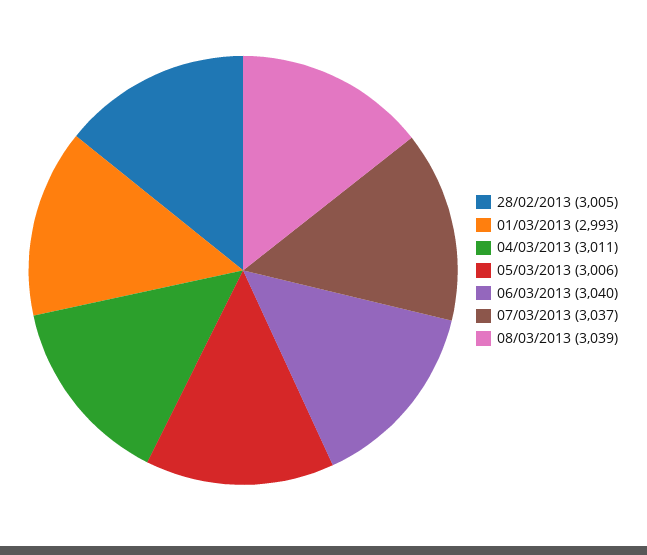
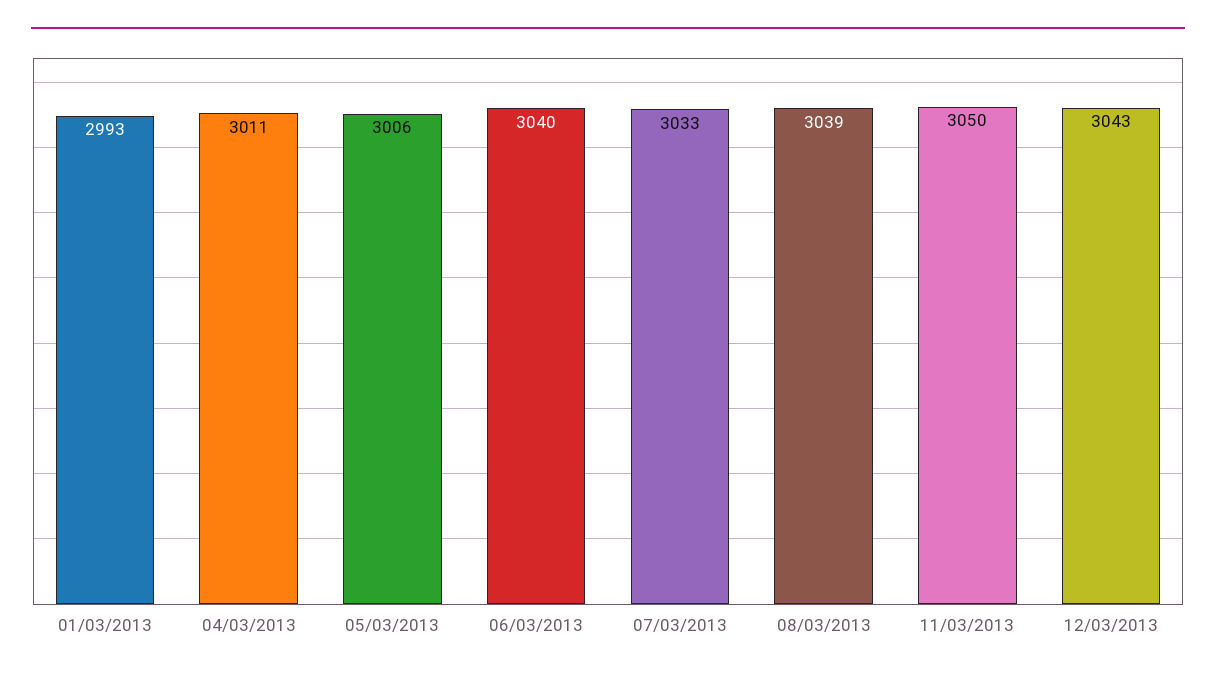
28/02/2013: 3005 -> none
07/03/2013: 3037 -> 3033
11/03/2013: none -> 3050
12/03/2013: none -> 3043

